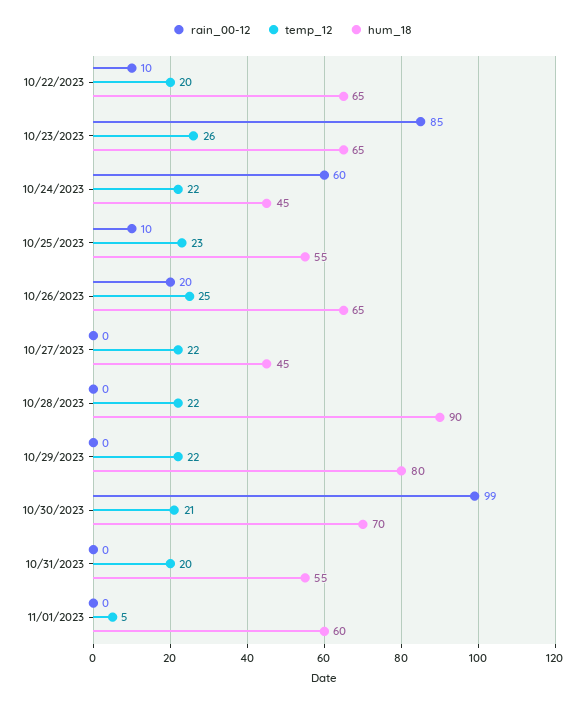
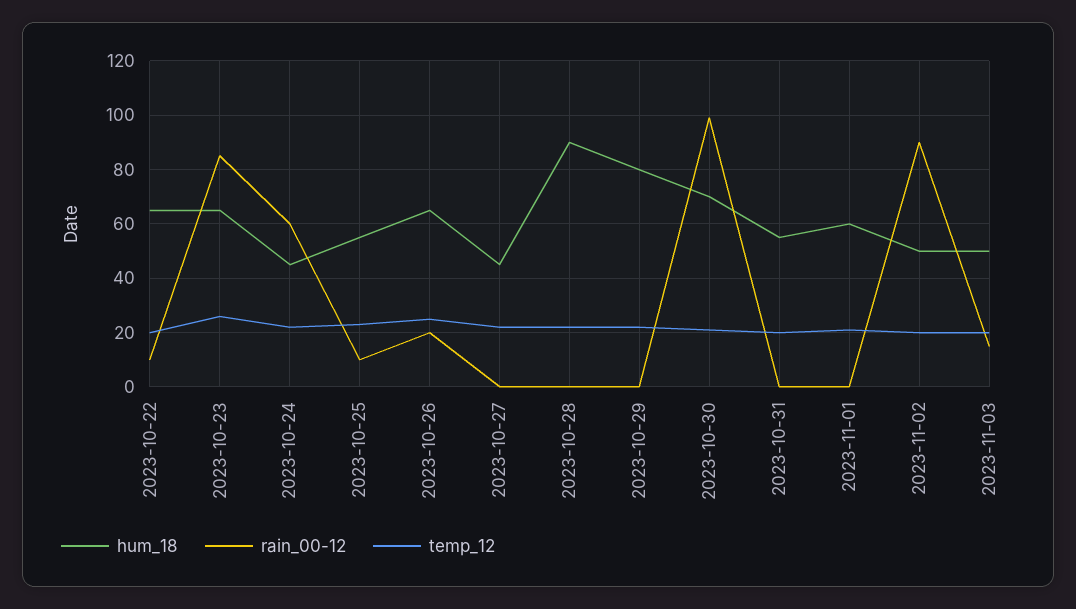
temp_12, 11/01/2023: 5 -> 20
hum_18, 2023-11-02: none -> 50
rain_00-12, 2023-11-02: none -> 90
temp_12, 2023-11-02: none -> 20
hum_18, 2023-11-03: none -> 50
rain_00-12, 2023-11-03: none -> 15
temp_12, 2023-11-03: none -> 20

